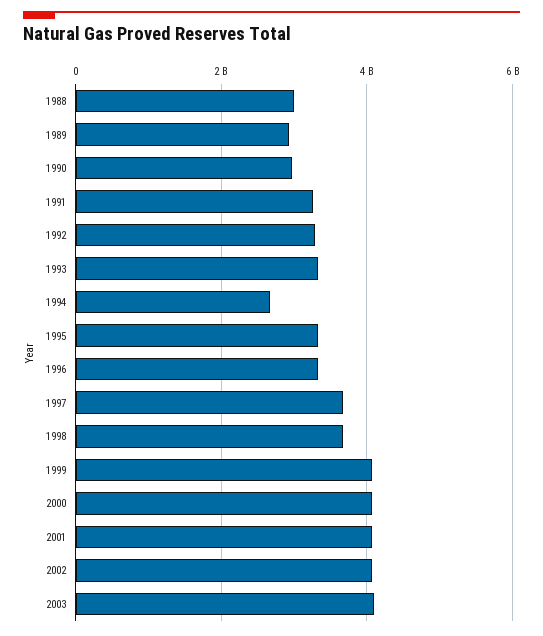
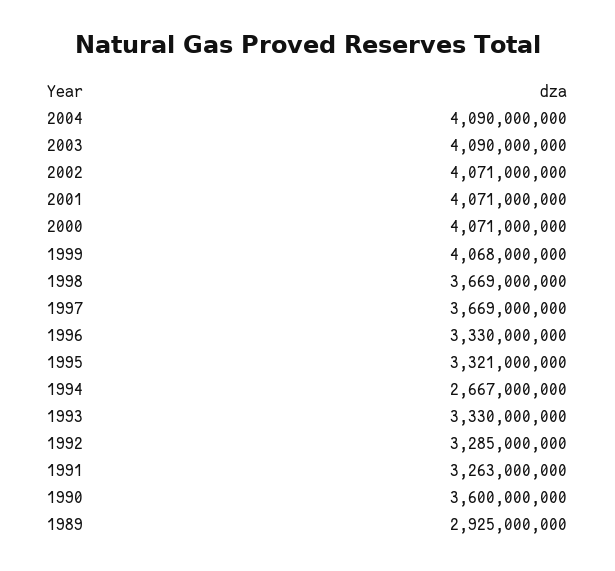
1988: 3000000000 -> none
1990: 3000000000 -> 3600000000
2004: none -> 4090000000

